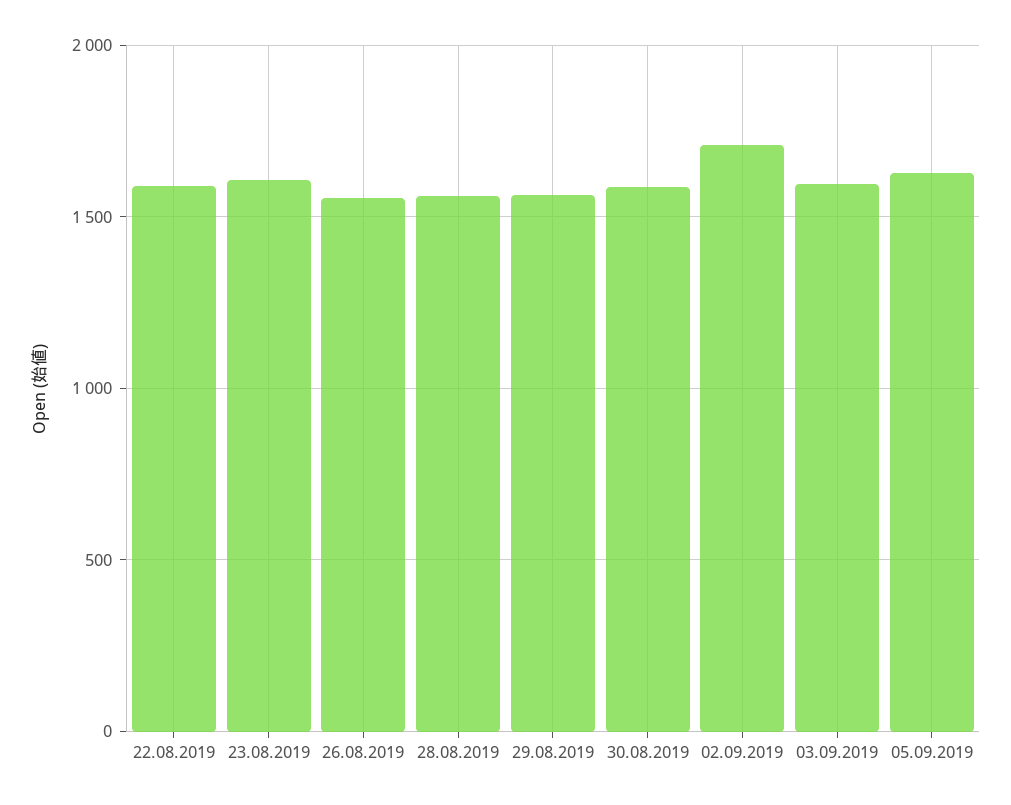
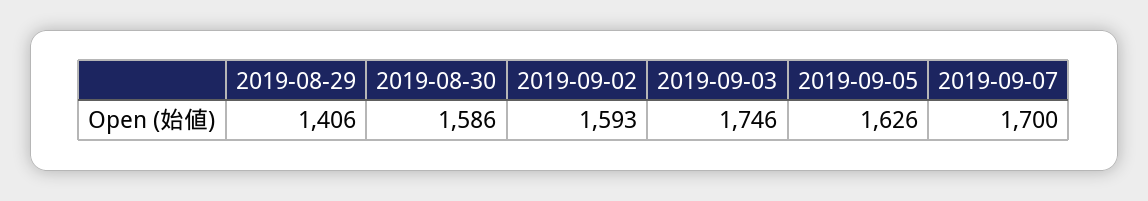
22.08.2019: 1600 -> none
23.08.2019: 1600 -> none
26.08.2019: 1550 -> none
28.08.2019: 1550 -> none
29.08.2019: 1550 -> 1406
02.09.2019: 1700 -> 1593
03.09.2019: 1600 -> 1746
2019-09-07: none -> 1700

